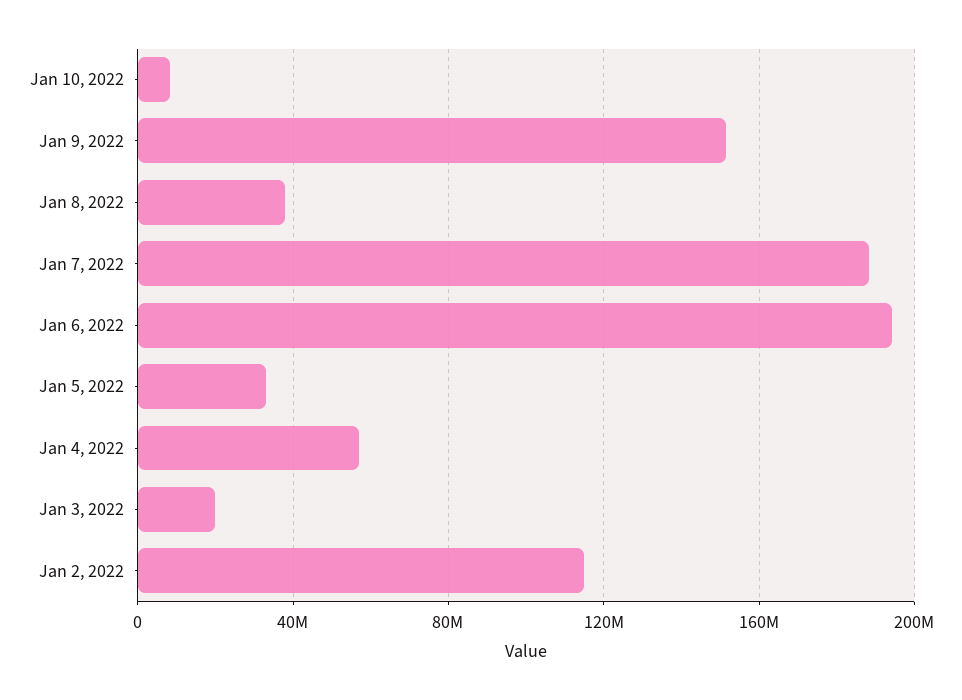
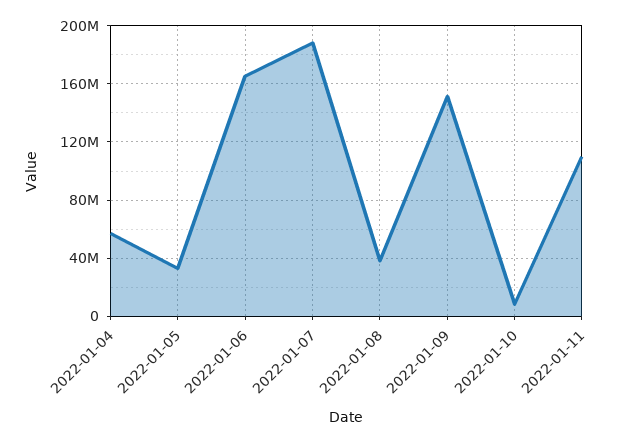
Jan 6, 2022: 195000000 -> 165000000
Jan 3, 2022: 20000000 -> none
Jan 2, 2022: 115000000 -> none
2022-01-11: none -> 110000000

